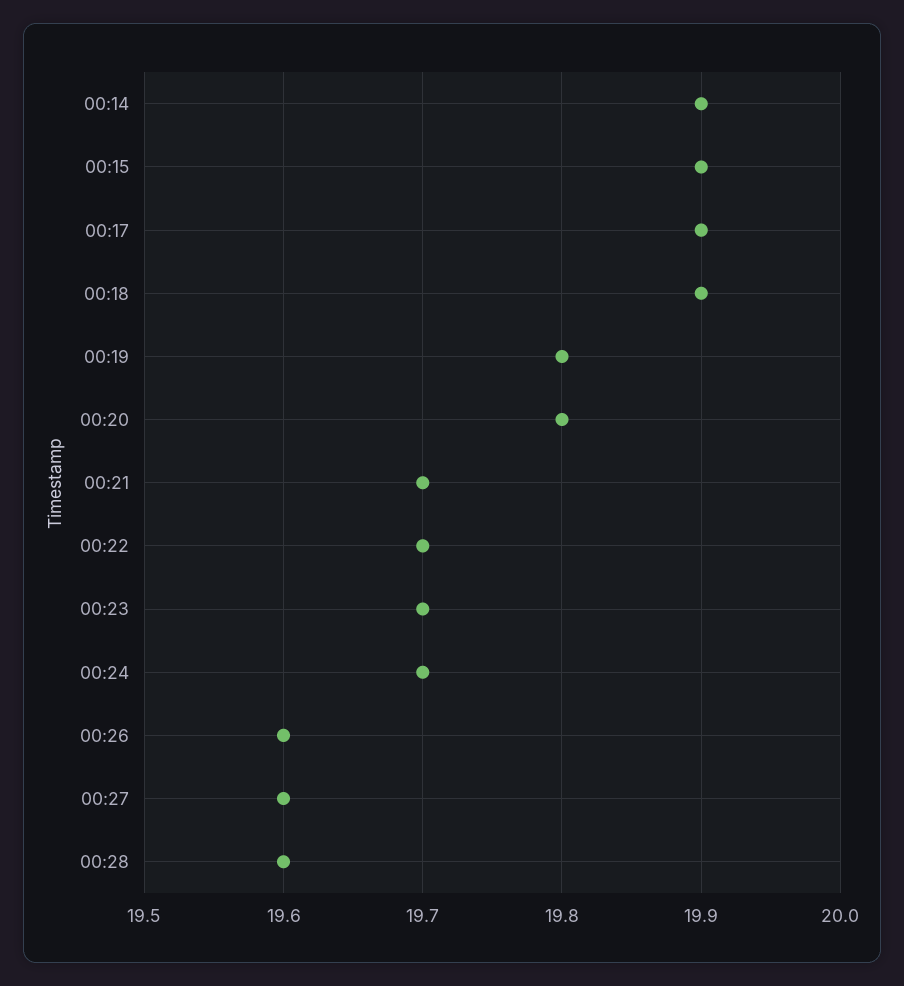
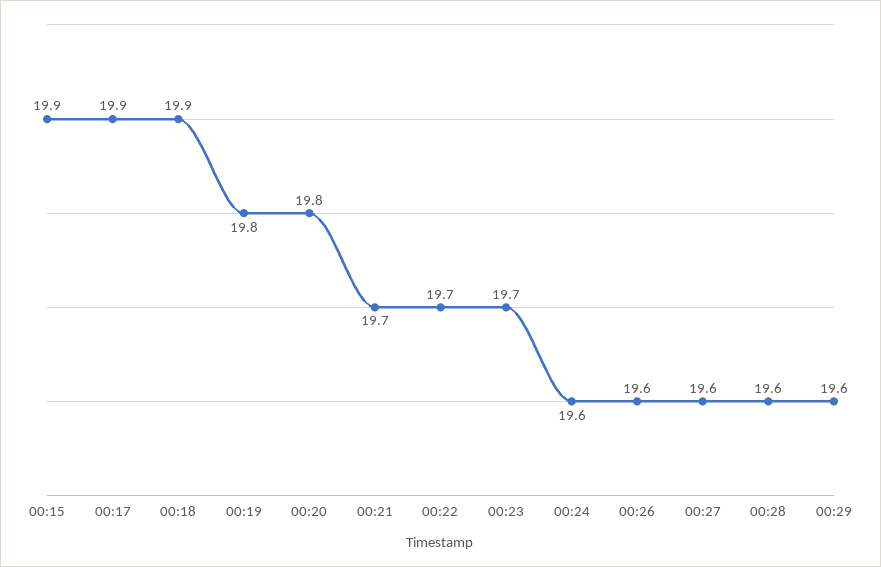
00:14: 19.9 -> none
00:24: 19.7 -> 19.6
00:29: none -> 19.6

